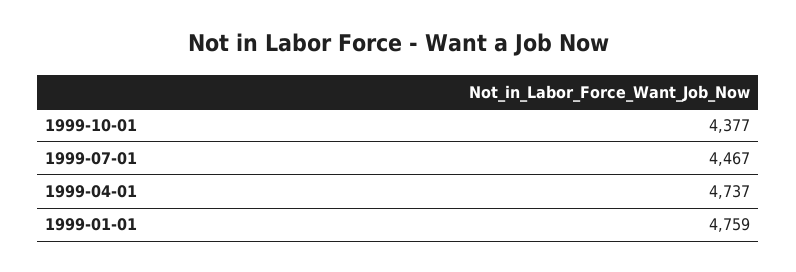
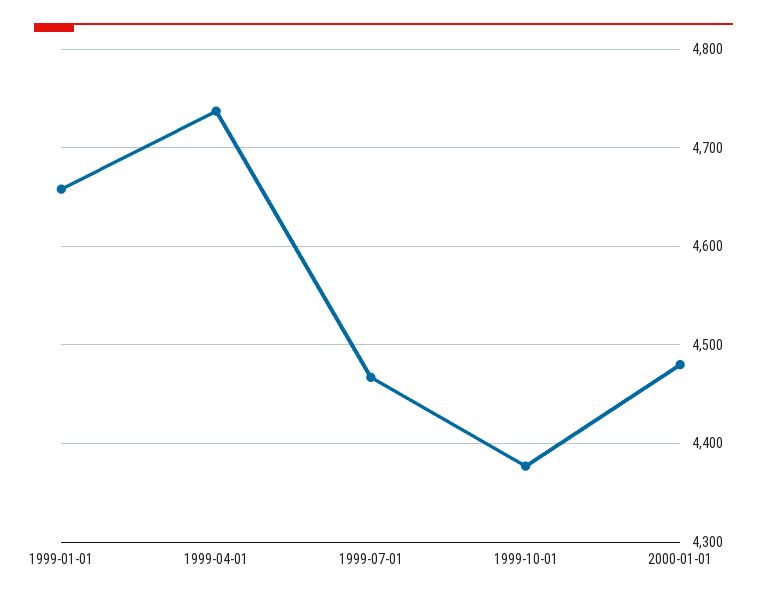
1999-01-01: 4759 -> 4660
2000-01-01: none -> 4480

